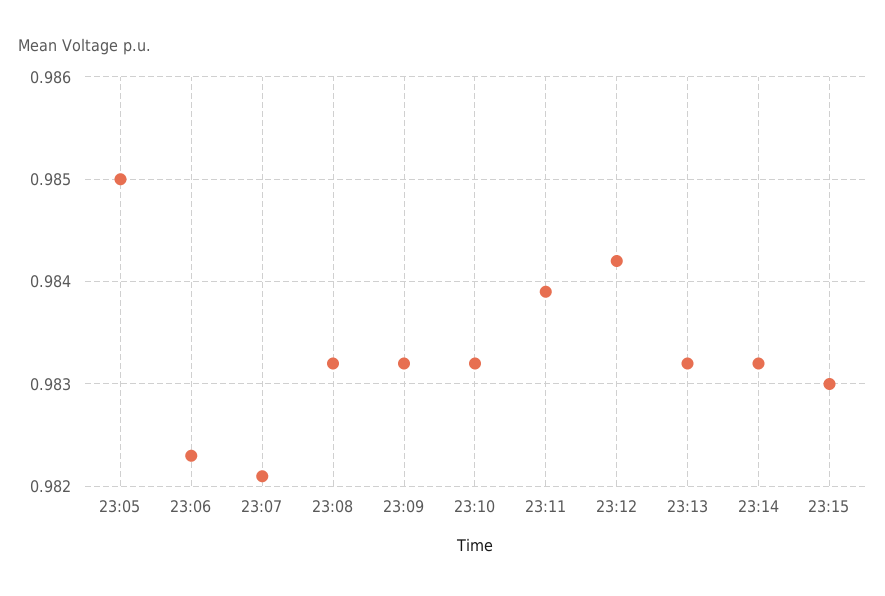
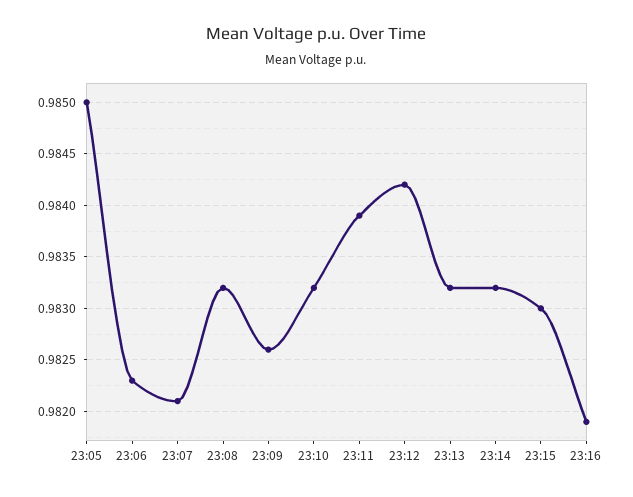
23:09: 0.9832 -> 0.9826
23:16: none -> 0.9819

